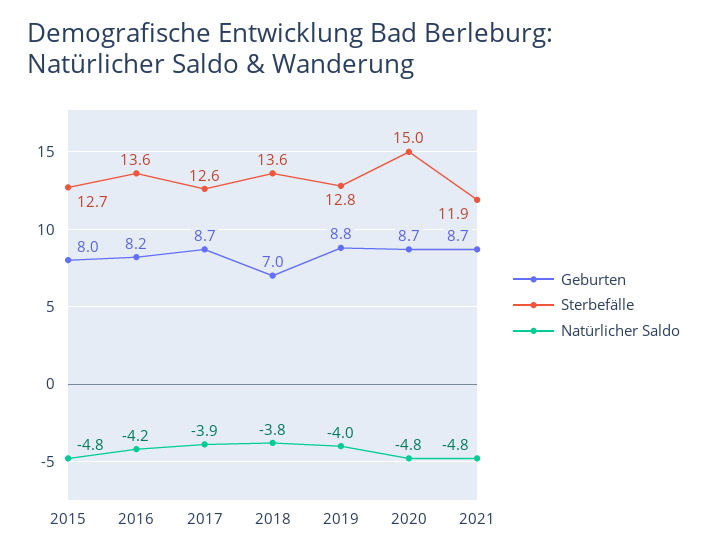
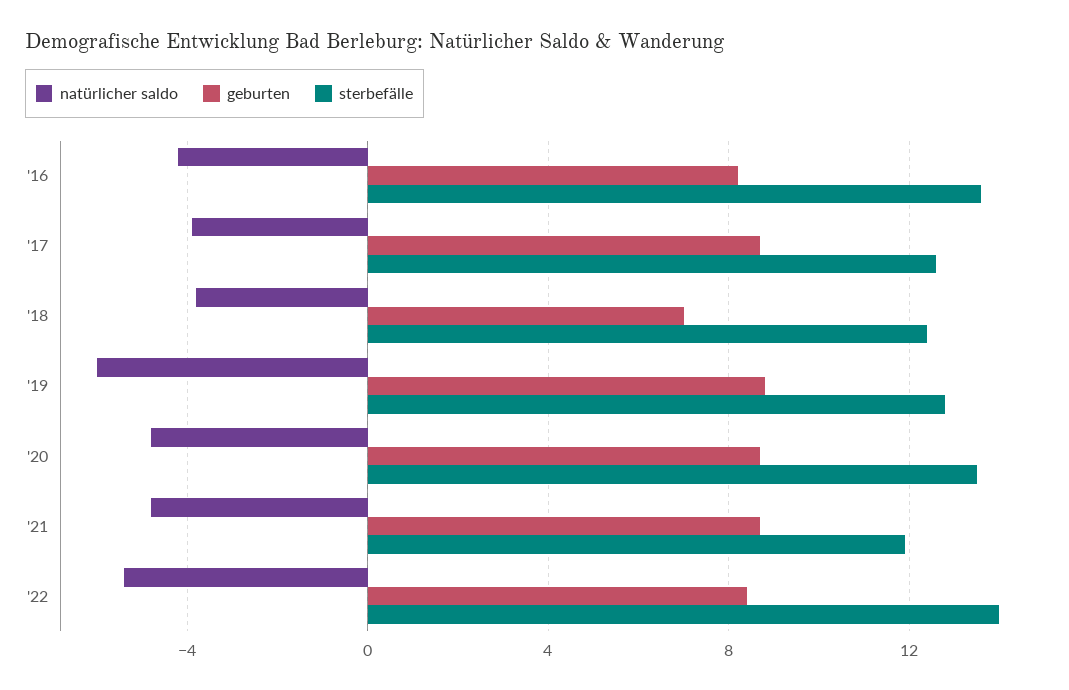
Geburten, 2015: 8 -> none
Sterbefälle, 2015: 12.7 -> none
Natürlicher Saldo, 2015: -4.8 -> none
Sterbefälle, 2018: 13.6 -> 12.5
Natürlicher Saldo, 2019: -4 -> -6
Sterbefälle, 2020: 15 -> 13.5
Natürlicher Saldo, '22: none -> -5.5
Geburten, '22: none -> 8.5
Sterbefälle, '22: none -> 14

